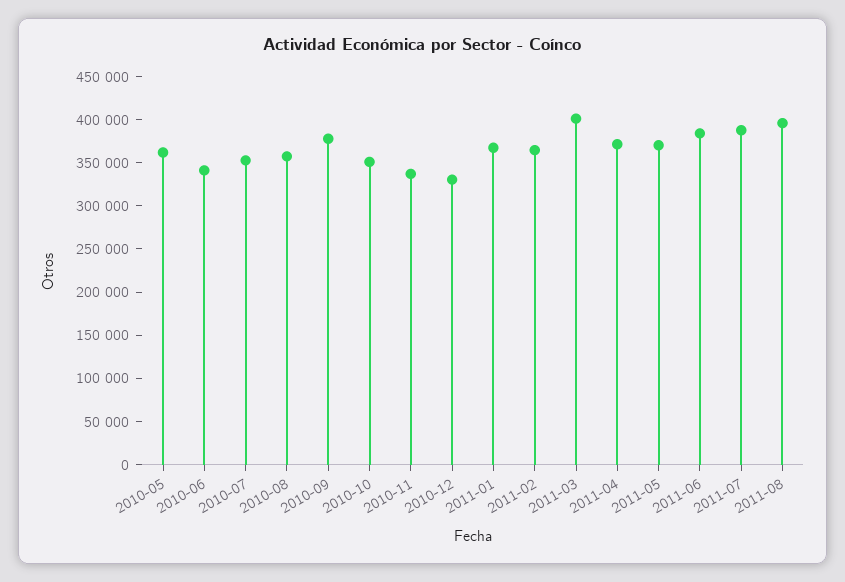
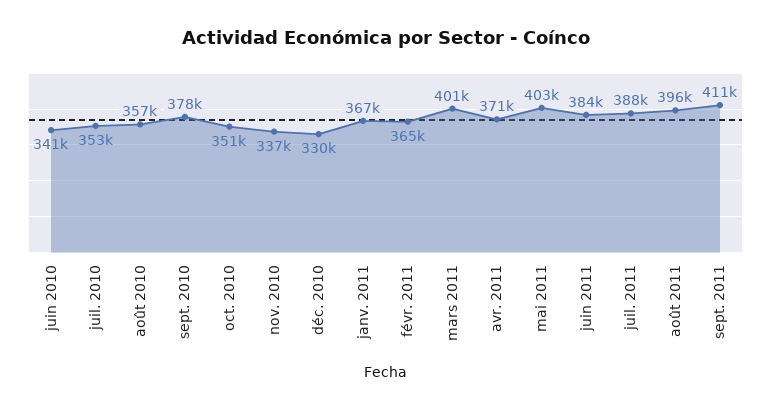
2010-05: 360000 -> none
2011-05: 370000 -> 403000
sept. 2011: none -> 411000

